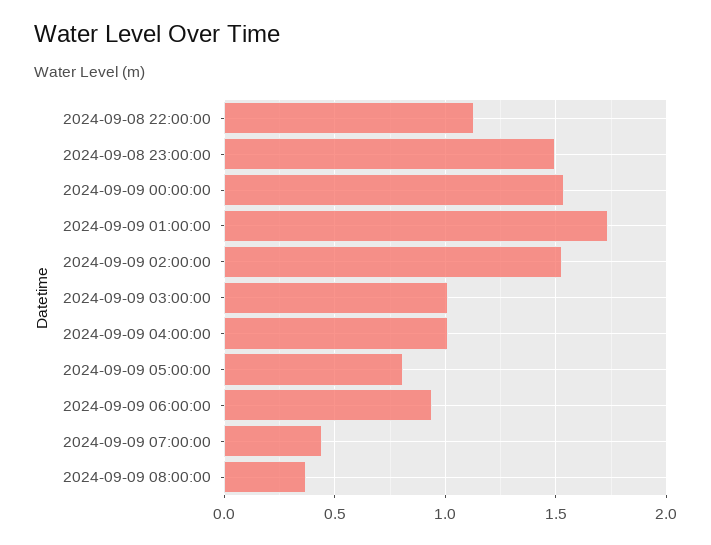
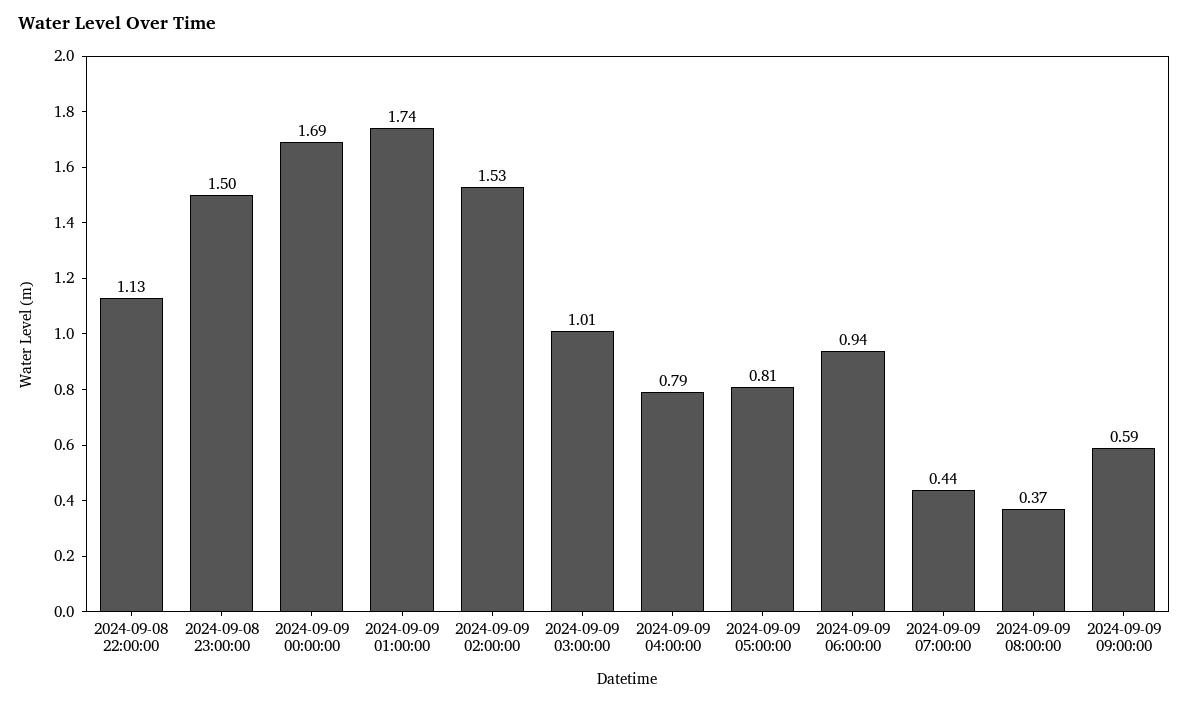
2024-09-09 00:00:00: 1.55 -> 1.69
2024-09-09 04:00:00: 1 -> 0.79
2024-09-09 09:00:00: none -> 0.59

